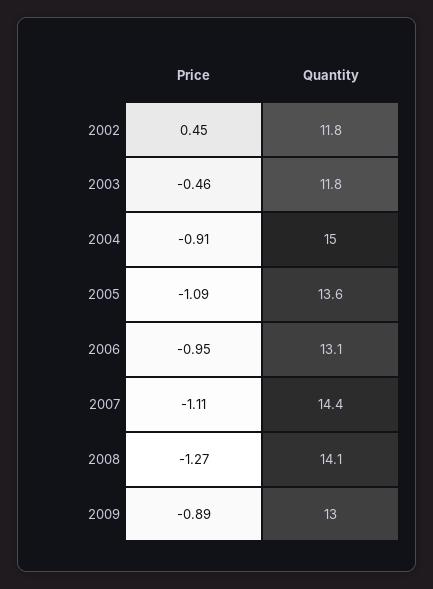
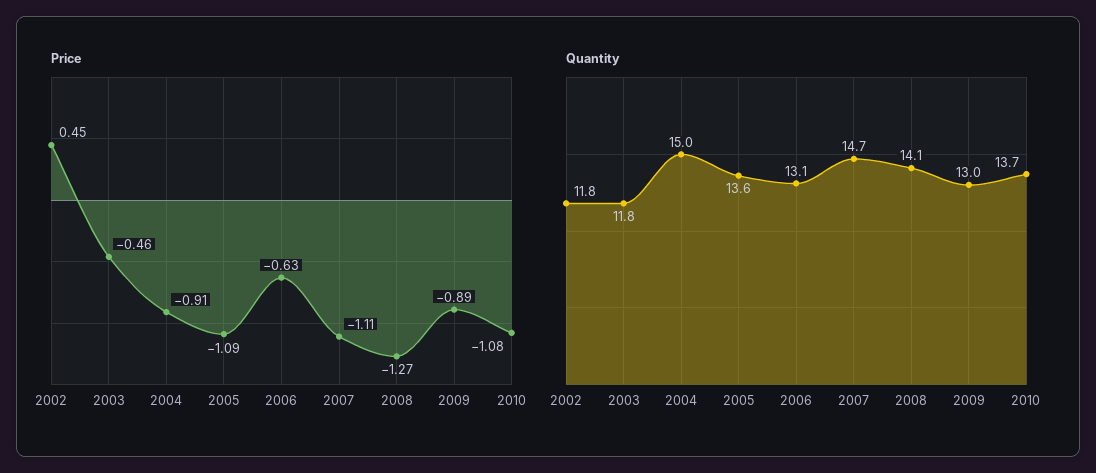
Price, 2006: -0.95 -> -0.63
Quantity, 2007: 14.4 -> 14.7
Price, 2010: none -> -1.08
Quantity, 2010: none -> 13.7

